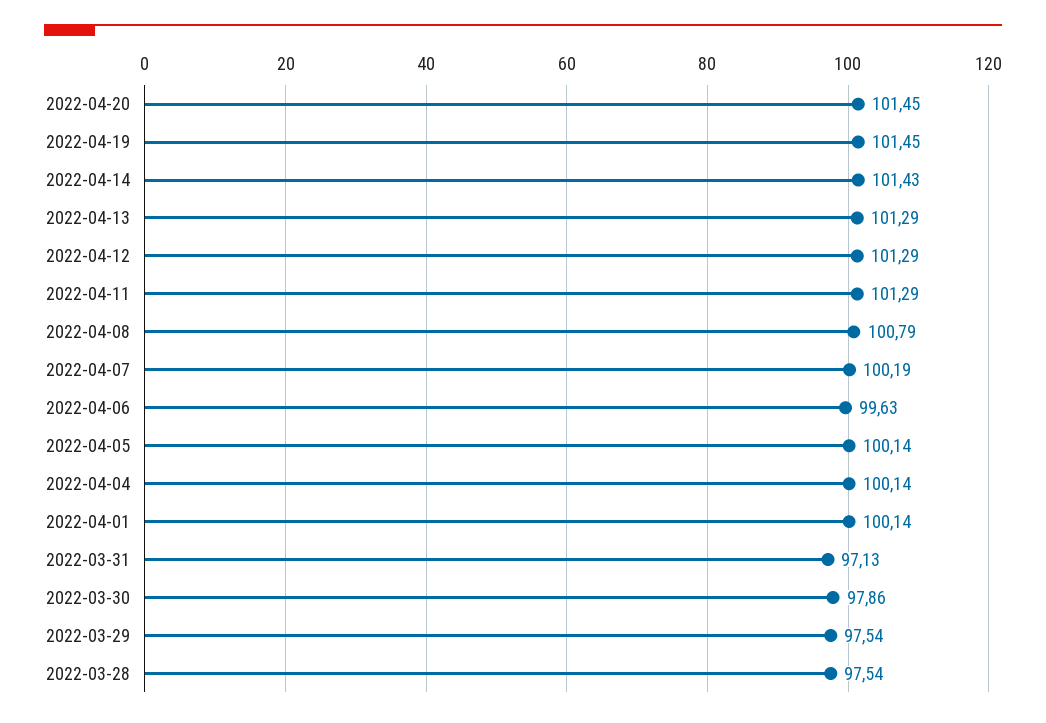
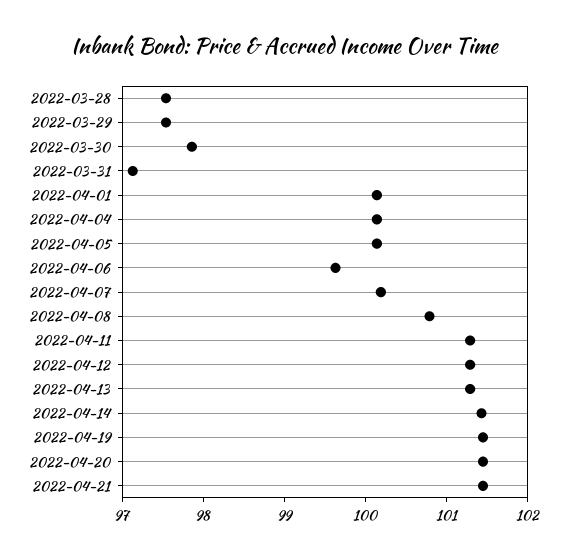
2022-04-21: none -> 101.4

